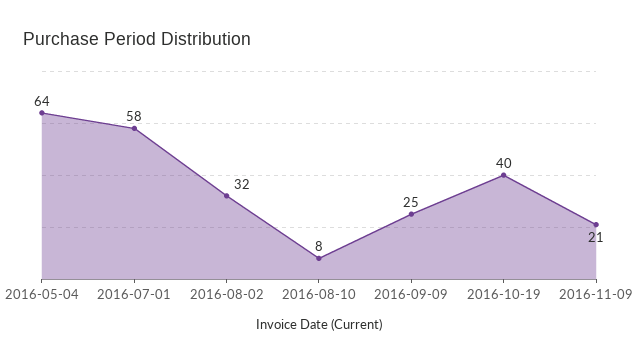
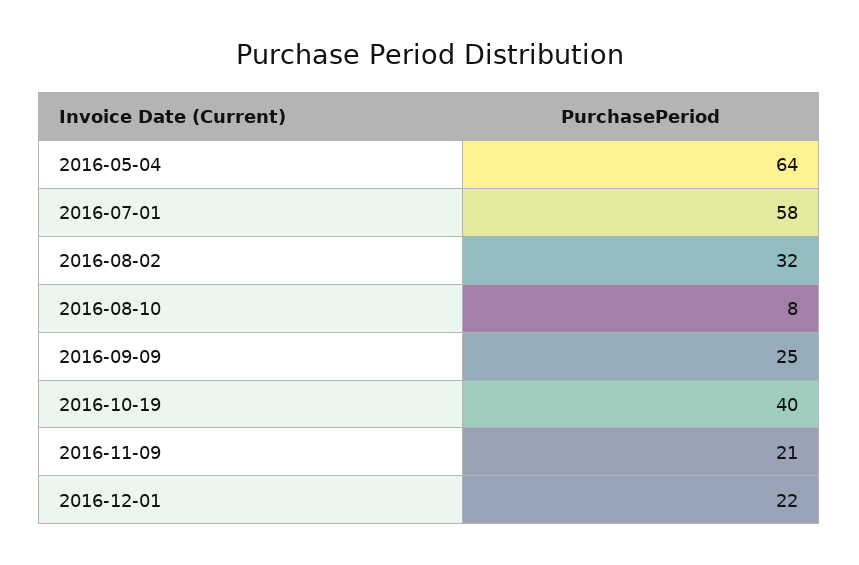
2016-12-01: none -> 22

